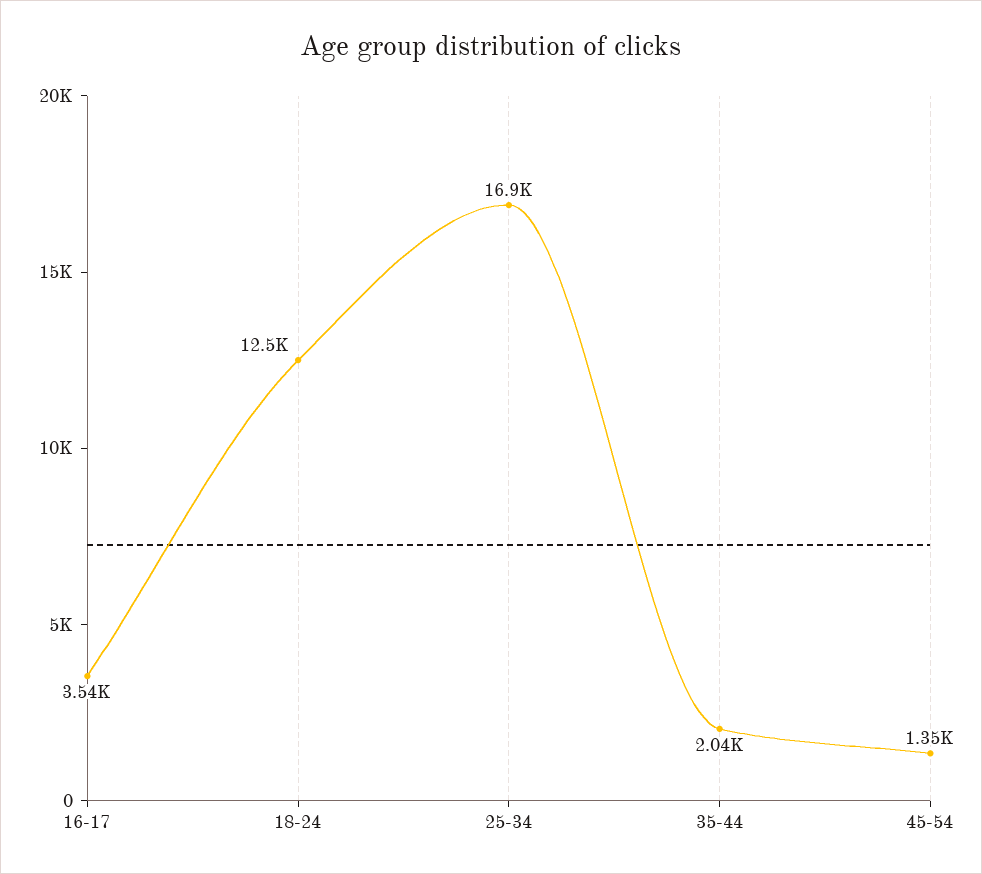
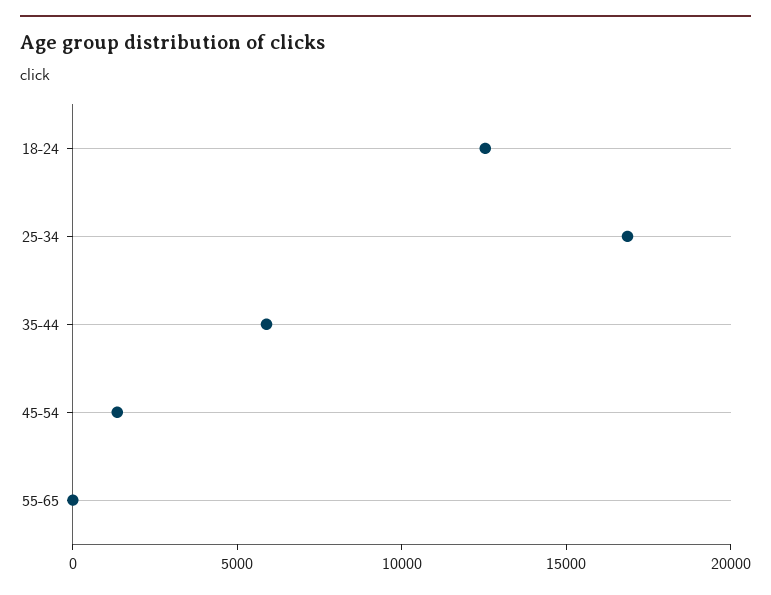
16-17: 3540 -> none
35-44: 2040 -> 6000
55-65: none -> 0

